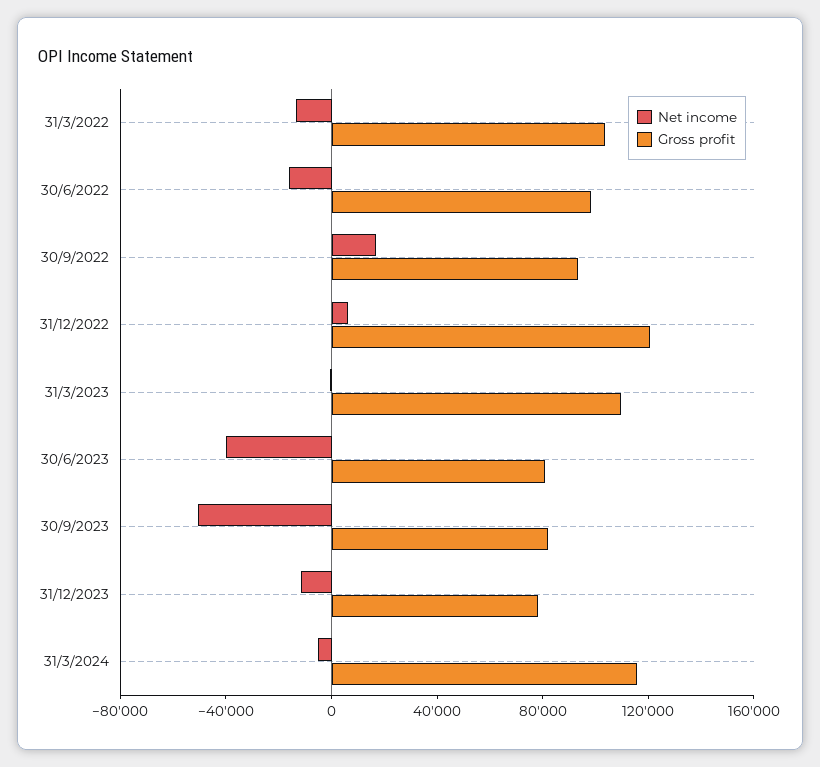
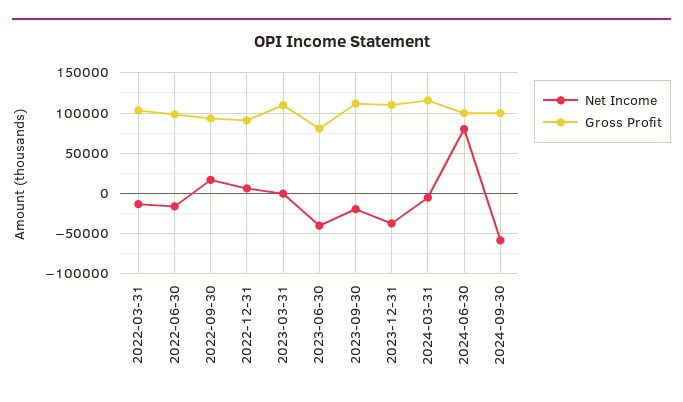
Gross profit, 31/12/2022: 120000 -> 90000
Net income, 30/9/2023: -50000 -> -20000
Gross profit, 30/9/2023: 80000 -> 110000
Net income, 31/12/2023: -10000 -> -40000
Gross profit, 31/12/2023: 80000 -> 110000
Net income, 2024-06-30: none -> 80000
Gross profit, 2024-06-30: none -> 100000
Net income, 2024-09-30: none -> -60000
Gross profit, 2024-09-30: none -> 100000

